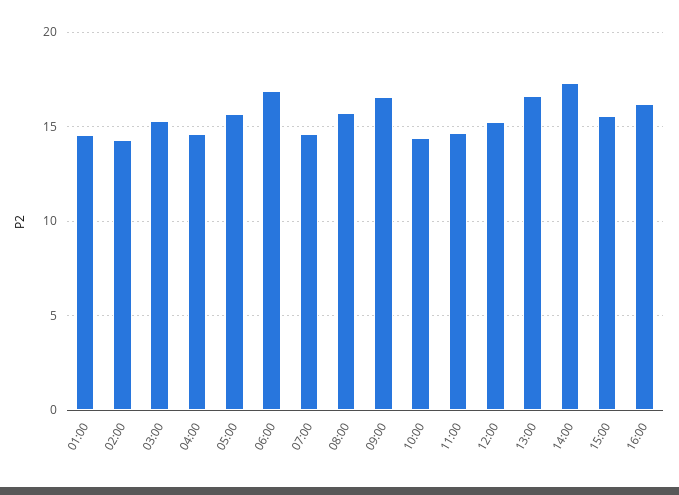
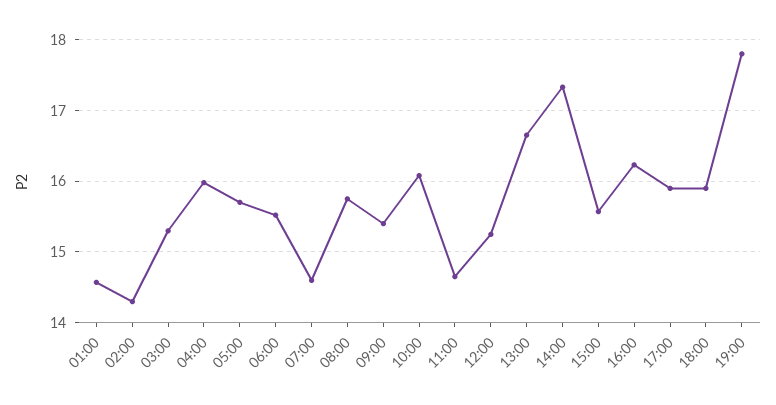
04:00: 14.5 -> 16
06:00: 17 -> 15.5
09:00: 16.5 -> 15.4
10:00: 14.5 -> 16.1
17:00: none -> 15.9
18:00: none -> 15.9
19:00: none -> 17.8

